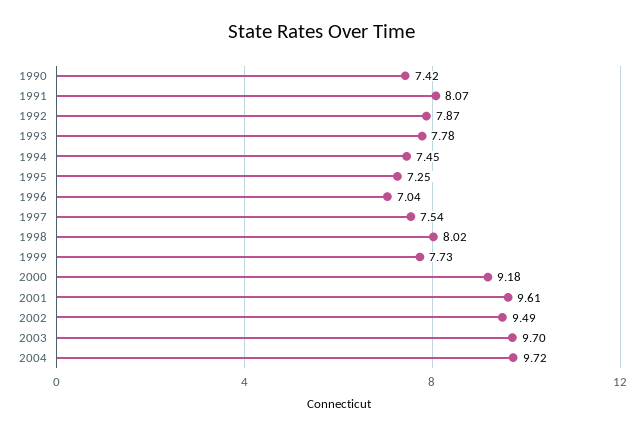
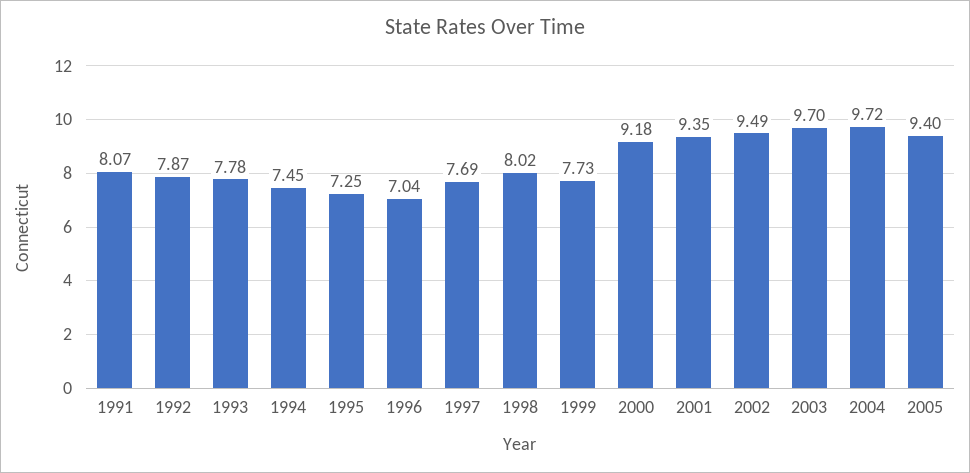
1990: 7.42 -> none
1997: 7.54 -> 7.69
2001: 9.61 -> 9.35
2005: none -> 9.4

